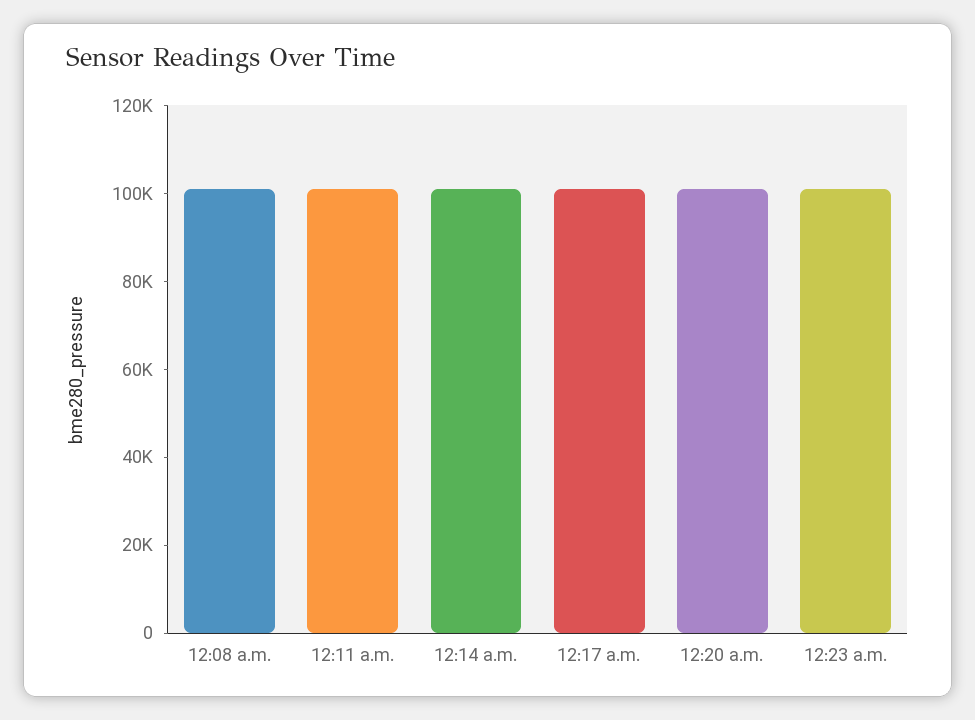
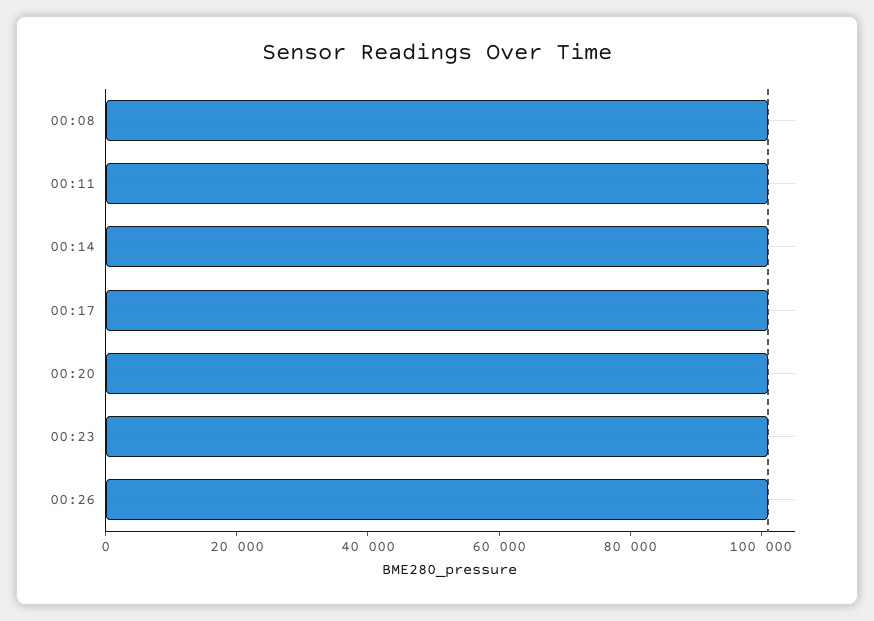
00:26: none -> 100000

